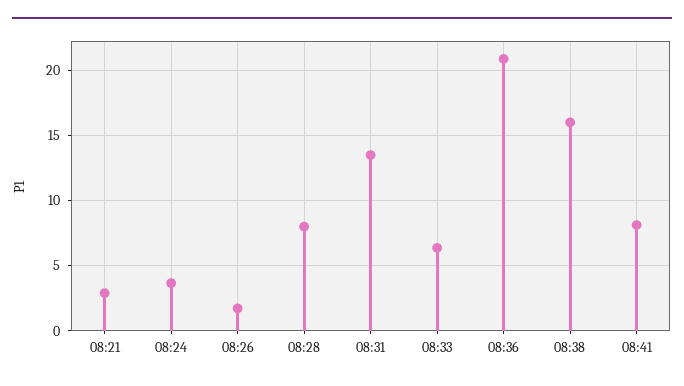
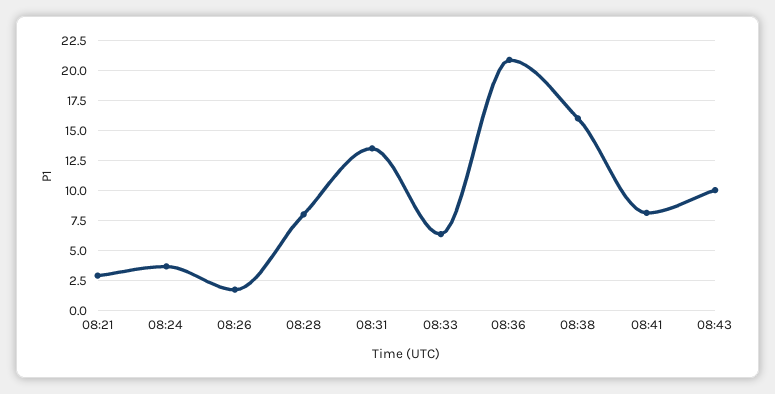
08:43: none -> 10

